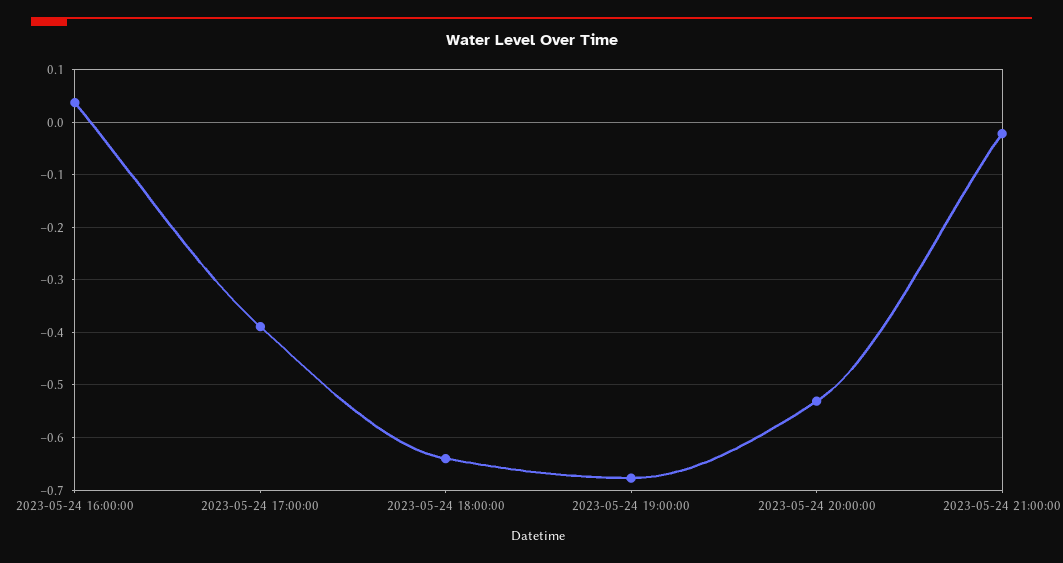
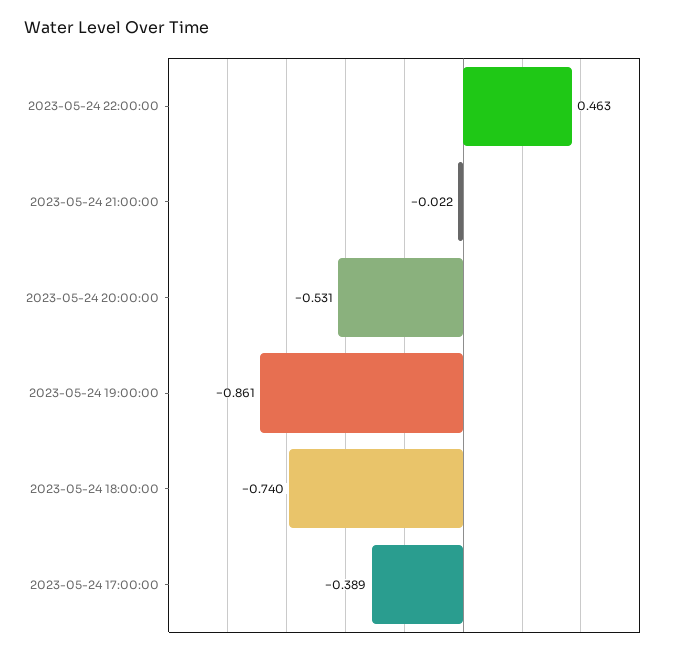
2023-05-24 16:00:00: 0.04 -> none
2023-05-24 18:00:00: -0.64 -> -0.74
2023-05-24 19:00:00: -0.68 -> -0.861
2023-05-24 22:00:00: none -> 0.463

